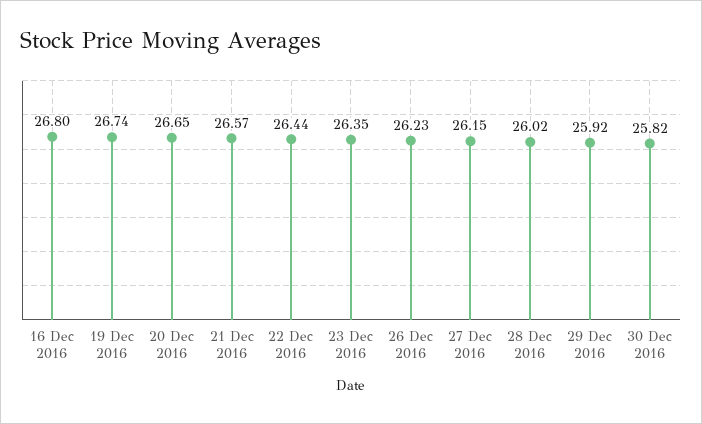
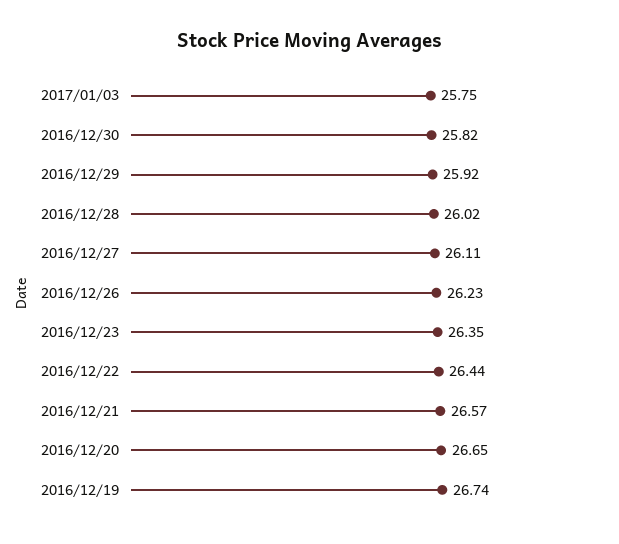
16 Dec 2016: 26.8 -> none
27 Dec 2016: 26.15 -> 26.11
2017/01/03: none -> 25.75

